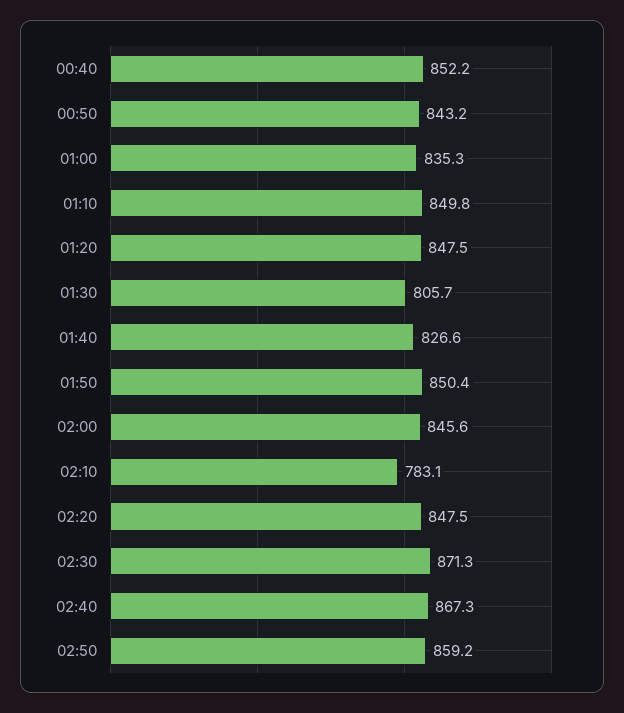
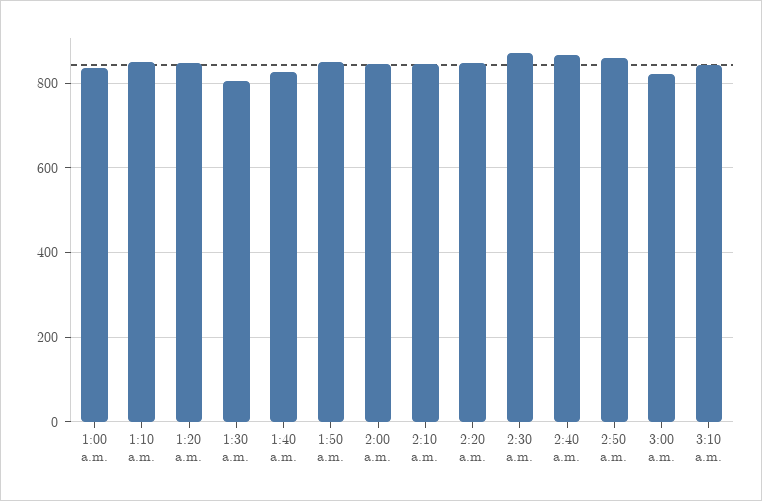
00:40: 852.2 -> none
00:50: 843.2 -> none
02:10: 783.1 -> 840
3:00 a.m.: none -> 820
3:10 a.m.: none -> 840

